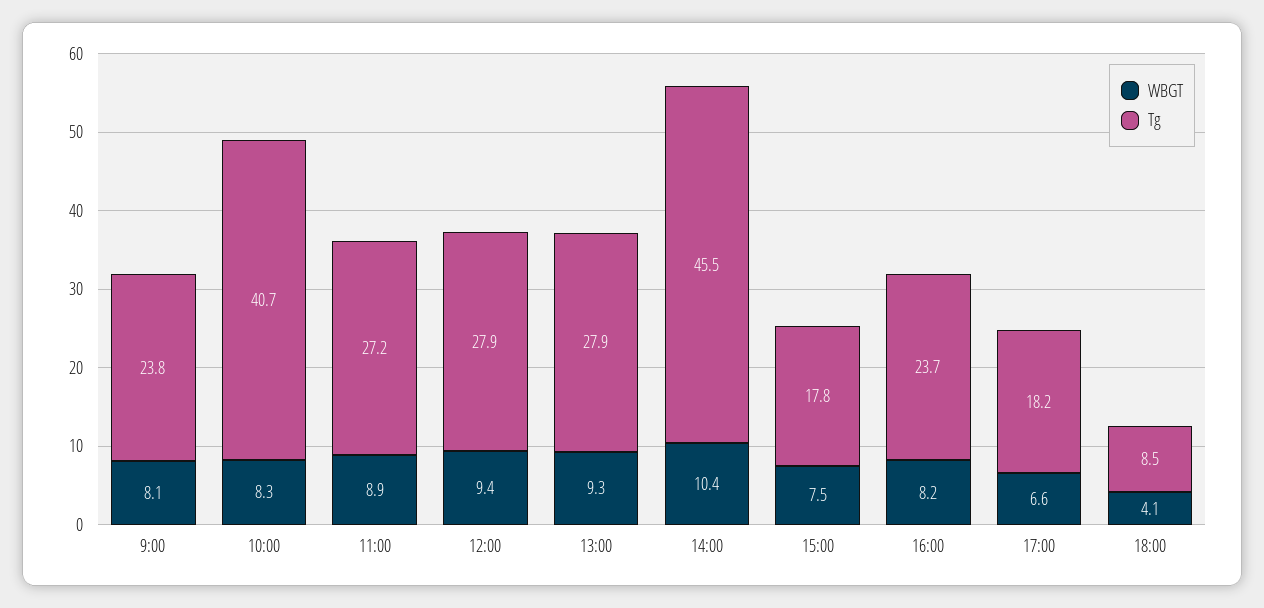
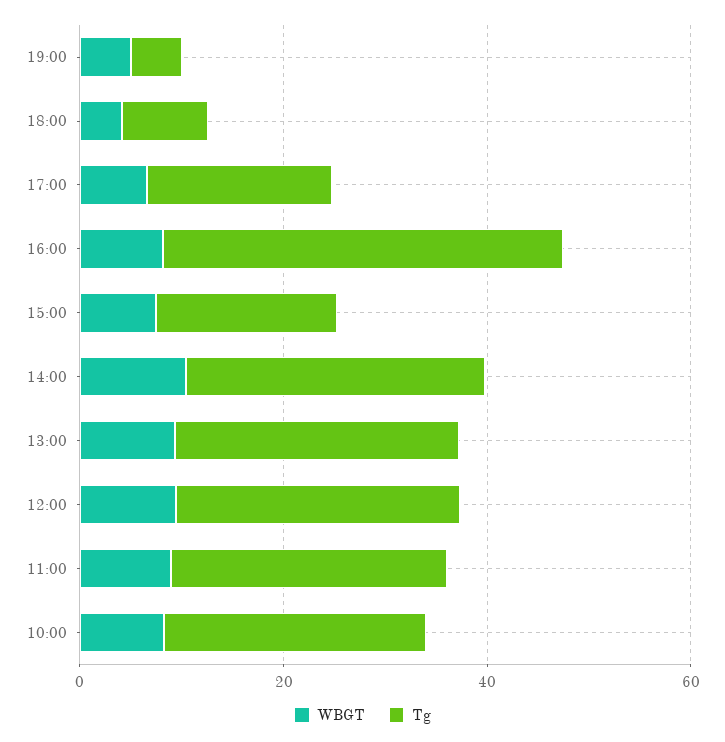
WBGT, 9:00: 8.1 -> none
Tg, 9:00: 23.8 -> none
Tg, 10:00: 40.7 -> 25
Tg, 14:00: 45.5 -> 30
Tg, 16:00: 23.7 -> 40
WBGT, 19:00: none -> 5
Tg, 19:00: none -> 5

